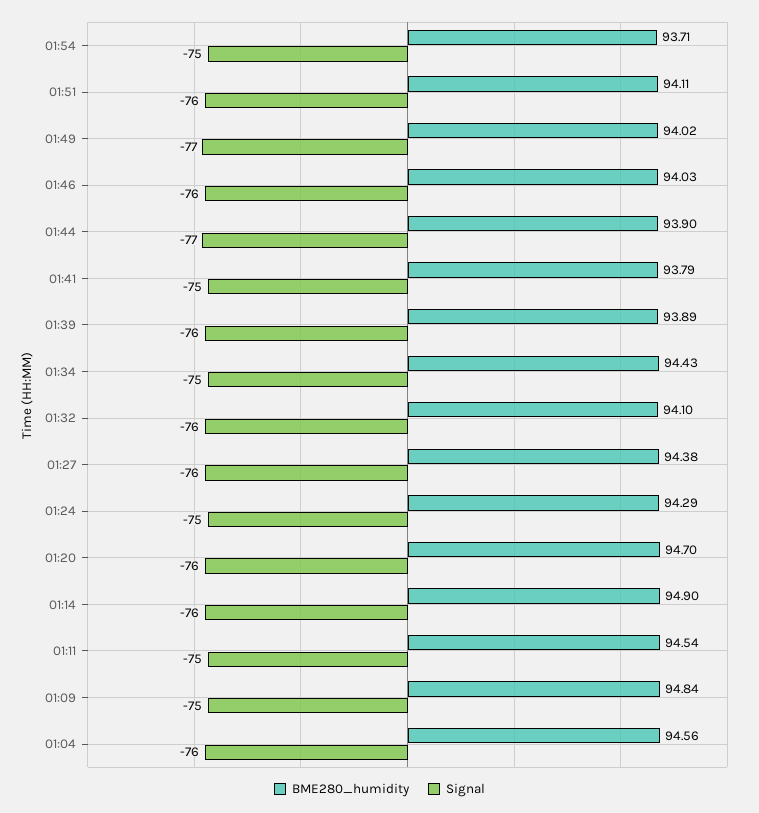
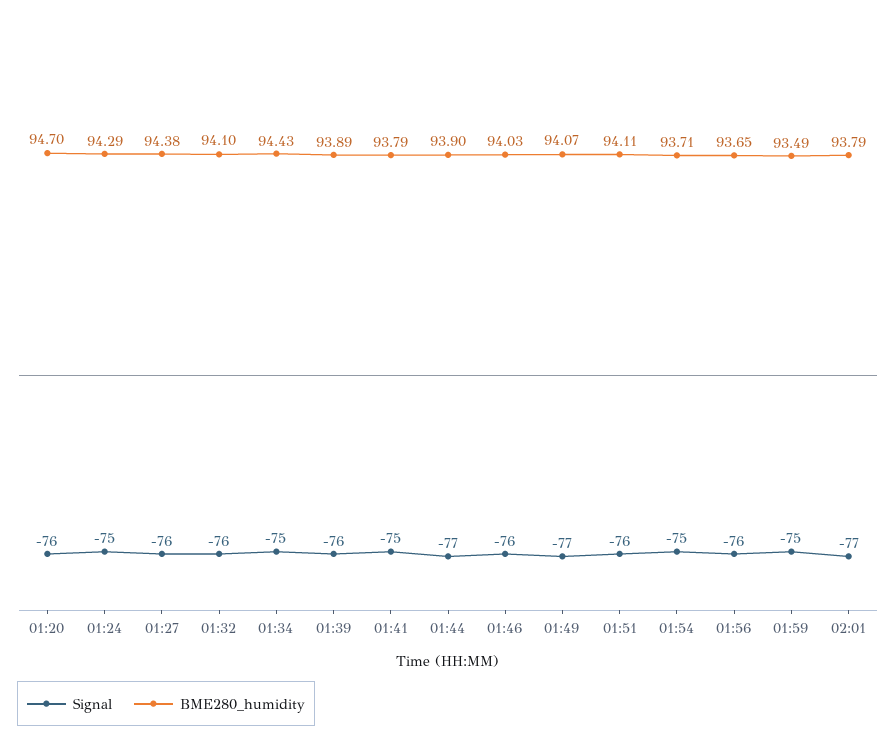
BME280_humidity, 01:49: 94.02 -> 94.07
BME280_humidity, 01:14: 94.9 -> none
Signal, 01:14: -76 -> none
BME280_humidity, 01:11: 94.54 -> none
Signal, 01:11: -75 -> none
BME280_humidity, 01:09: 94.84 -> none
Signal, 01:09: -75 -> none
BME280_humidity, 01:04: 94.56 -> none
Signal, 01:04: -76 -> none
Signal, 01:56: none -> -76
BME280_humidity, 01:56: none -> 93.65
Signal, 01:59: none -> -75
BME280_humidity, 01:59: none -> 93.49
Signal, 02:01: none -> -77
BME280_humidity, 02:01: none -> 93.79

